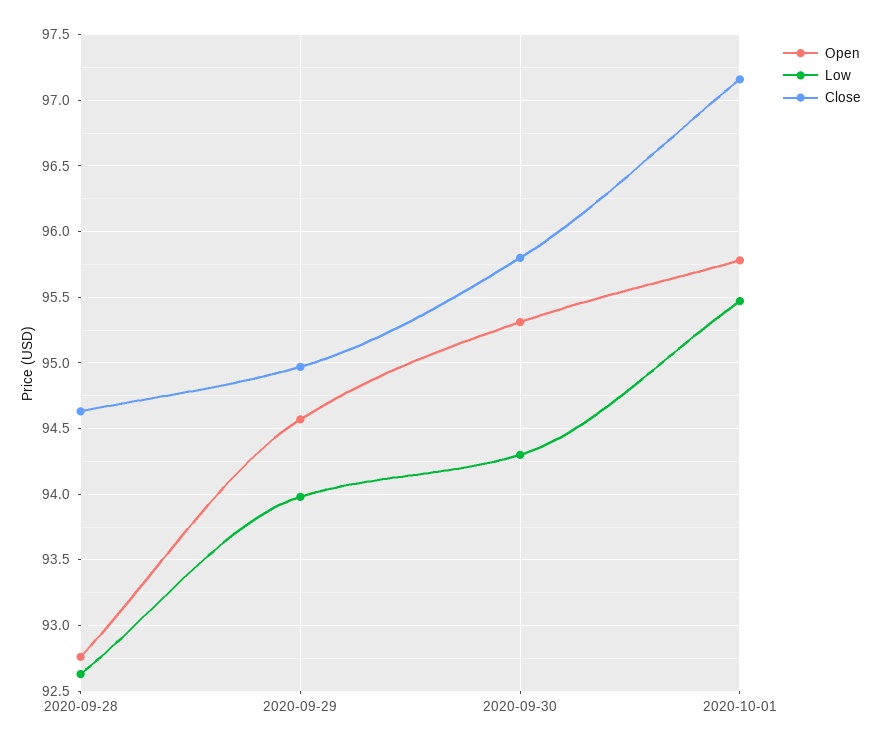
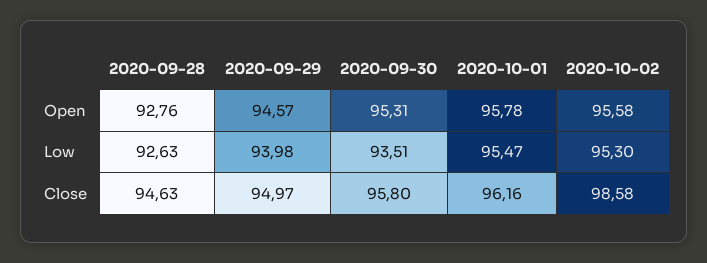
Low, 2020-09-30: 94.3 -> 93.51
Close, 2020-10-01: 97.15 -> 96.16
Open, 2020-10-02: none -> 95.58
Low, 2020-10-02: none -> 95.3
Close, 2020-10-02: none -> 98.58

